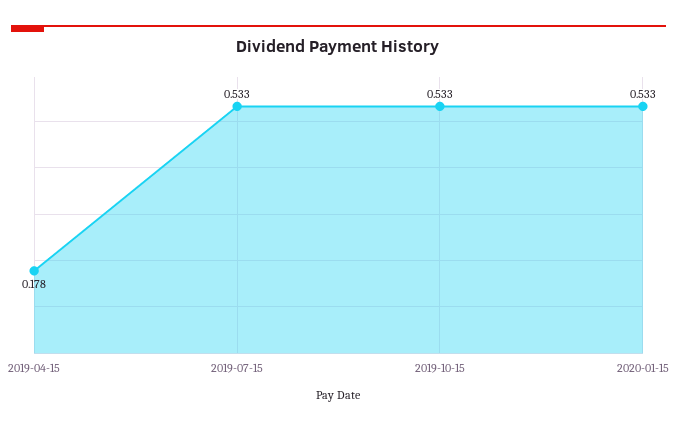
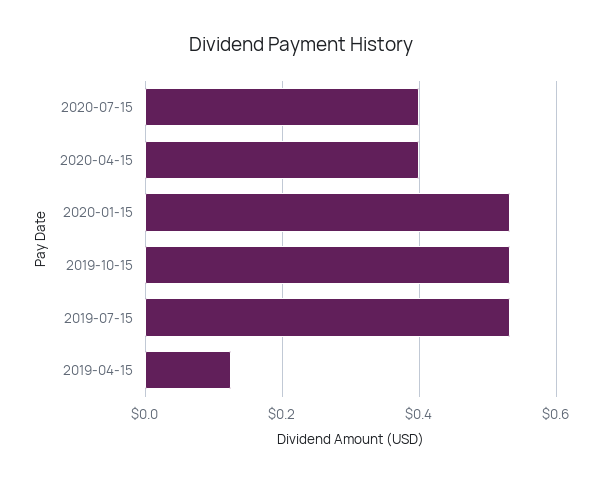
2019-04-15: 0.178 -> 0.12
2020-07-15: none -> 0.4
2020-04-15: none -> 0.4

